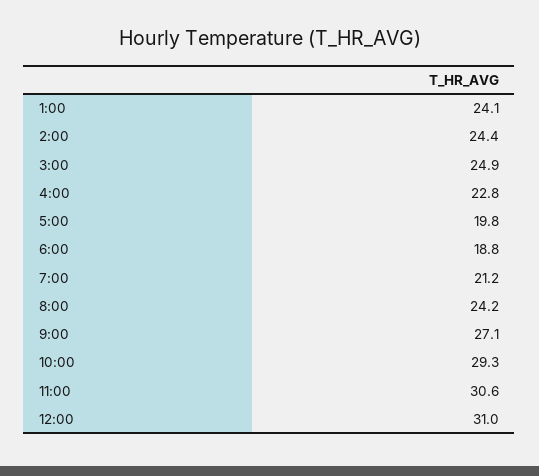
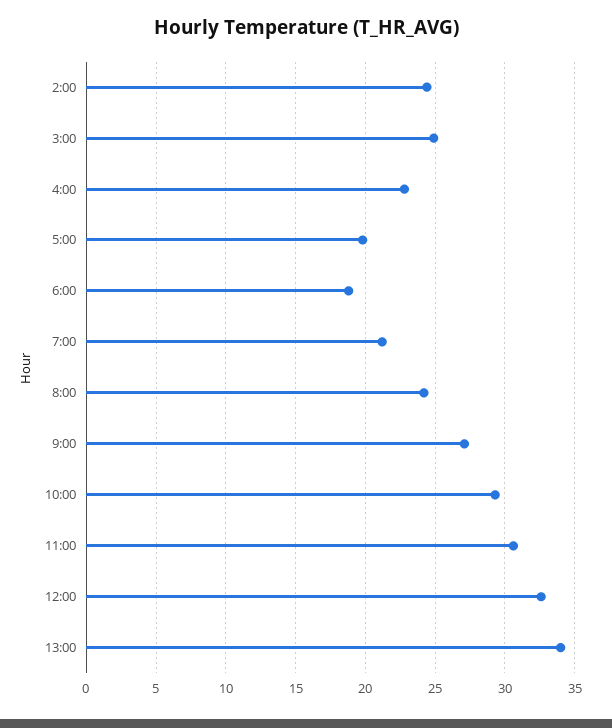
1:00: 24.1 -> none
12:00: 31 -> 32.5
13:00: none -> 34

